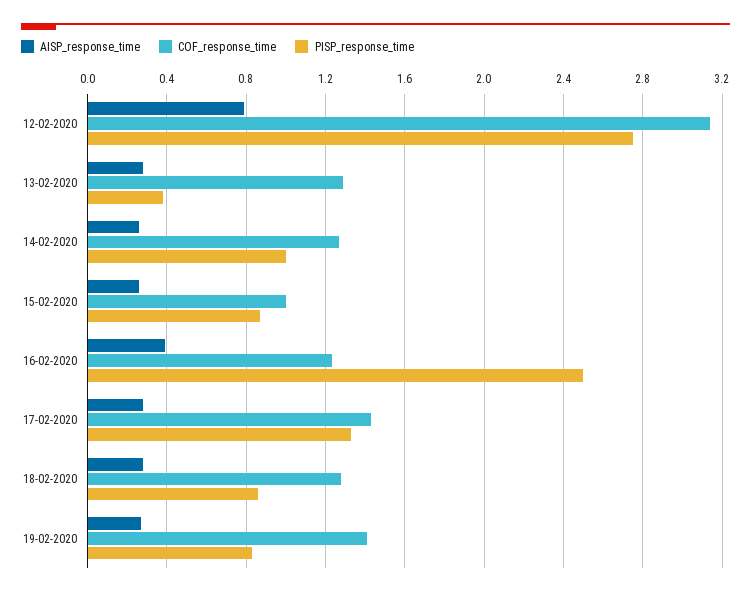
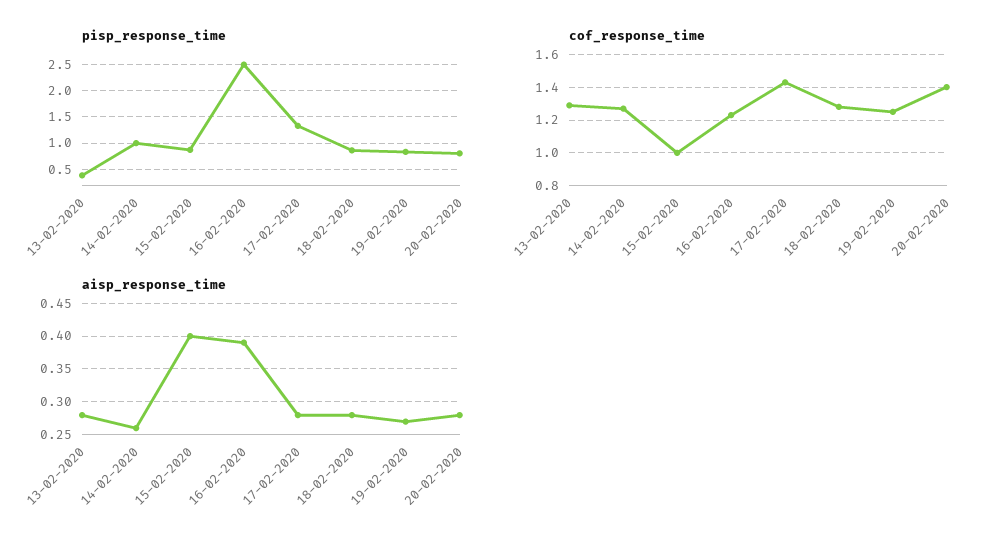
AISP_response_time, 12-02-2020: 0.8 -> none
COF_response_time, 12-02-2020: 3.15 -> none
PISP_response_time, 12-02-2020: 2.75 -> none
AISP_response_time, 15-02-2020: 0.25 -> 0.4
COF_response_time, 19-02-2020: 1.4 -> 1.25
PISP_response_time, 20-02-2020: none -> 0.75
COF_response_time, 20-02-2020: none -> 1.4
AISP_response_time, 20-02-2020: none -> 0.28

